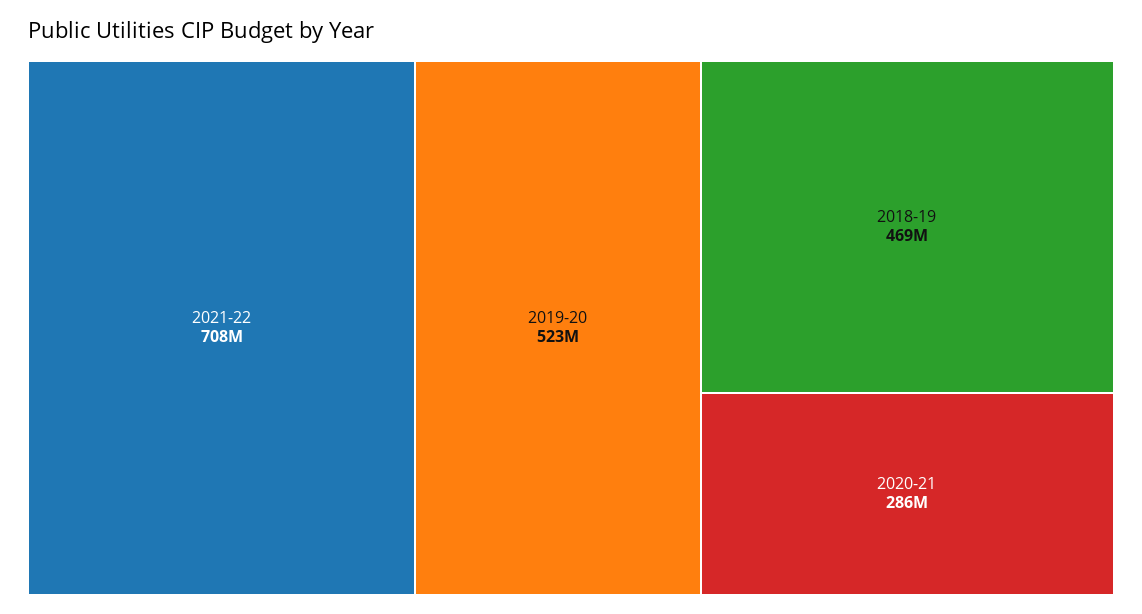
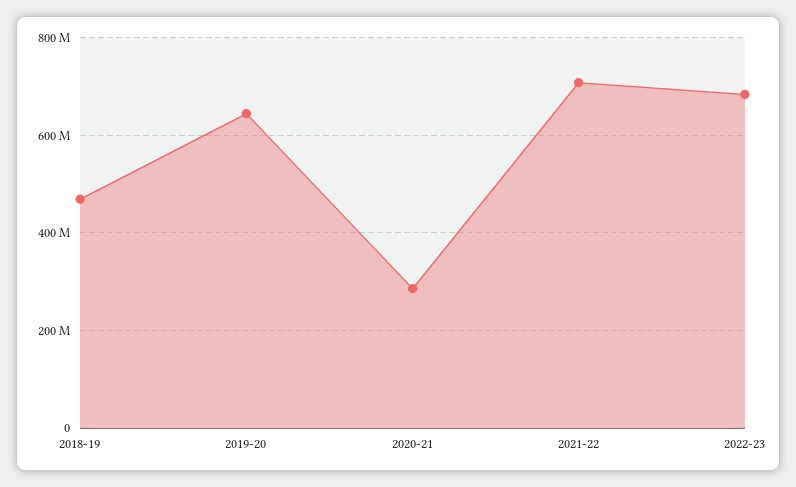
2019-20: 523000000 -> 640000000
2022-23: none -> 680000000

